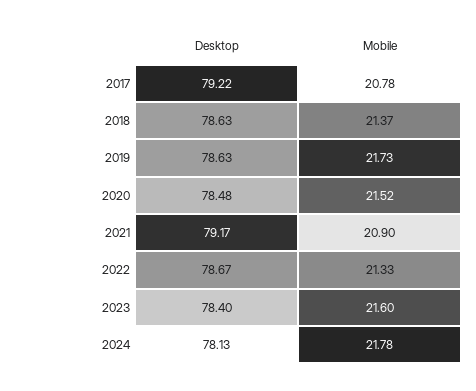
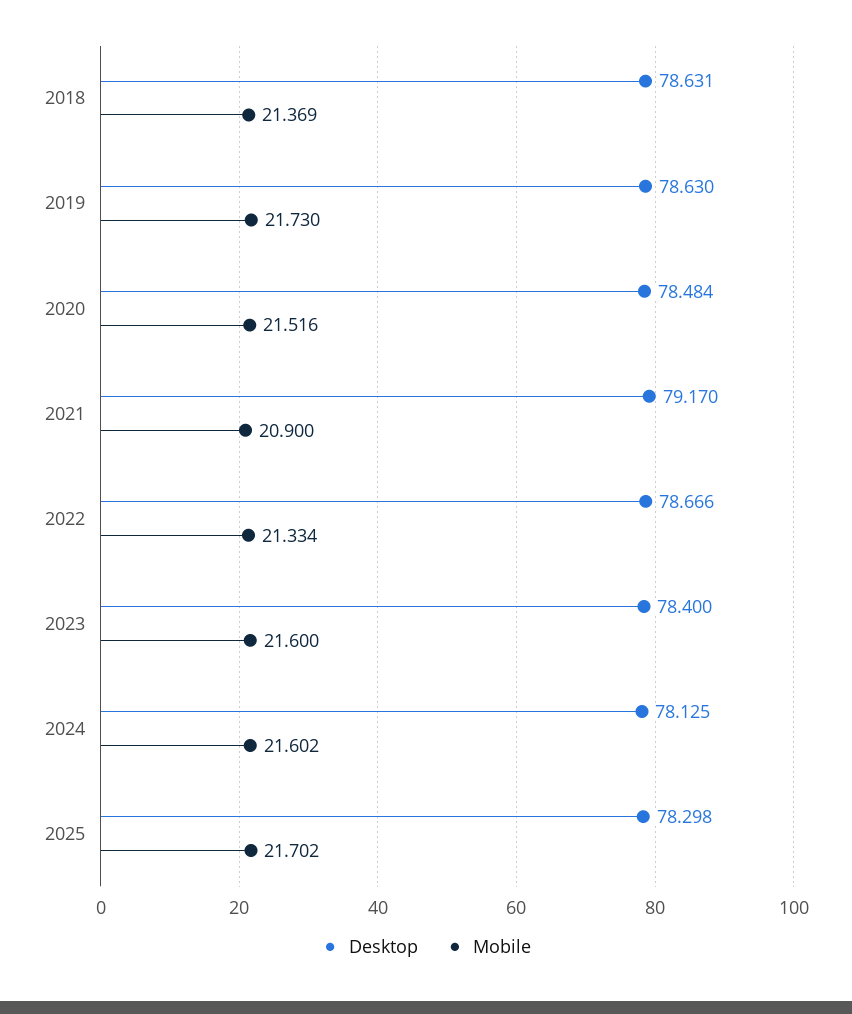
Desktop, 2017: 79.22 -> none
Mobile, 2017: 20.78 -> none
Mobile, 2024: 21.78 -> 21.602
Desktop, 2025: none -> 78.298
Mobile, 2025: none -> 21.702

